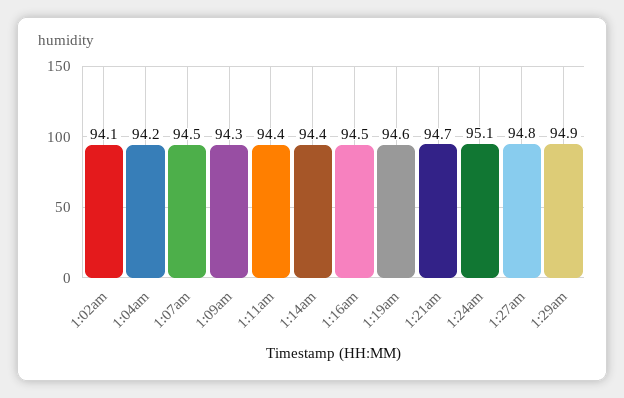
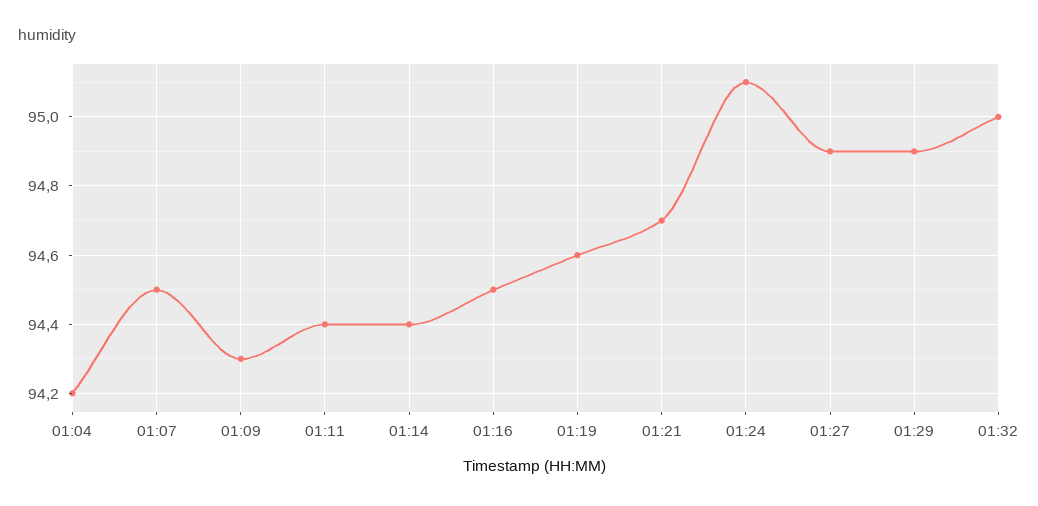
1:02am: 94.1 -> none
1:27am: 94.8 -> 94.9
01:32: none -> 95

